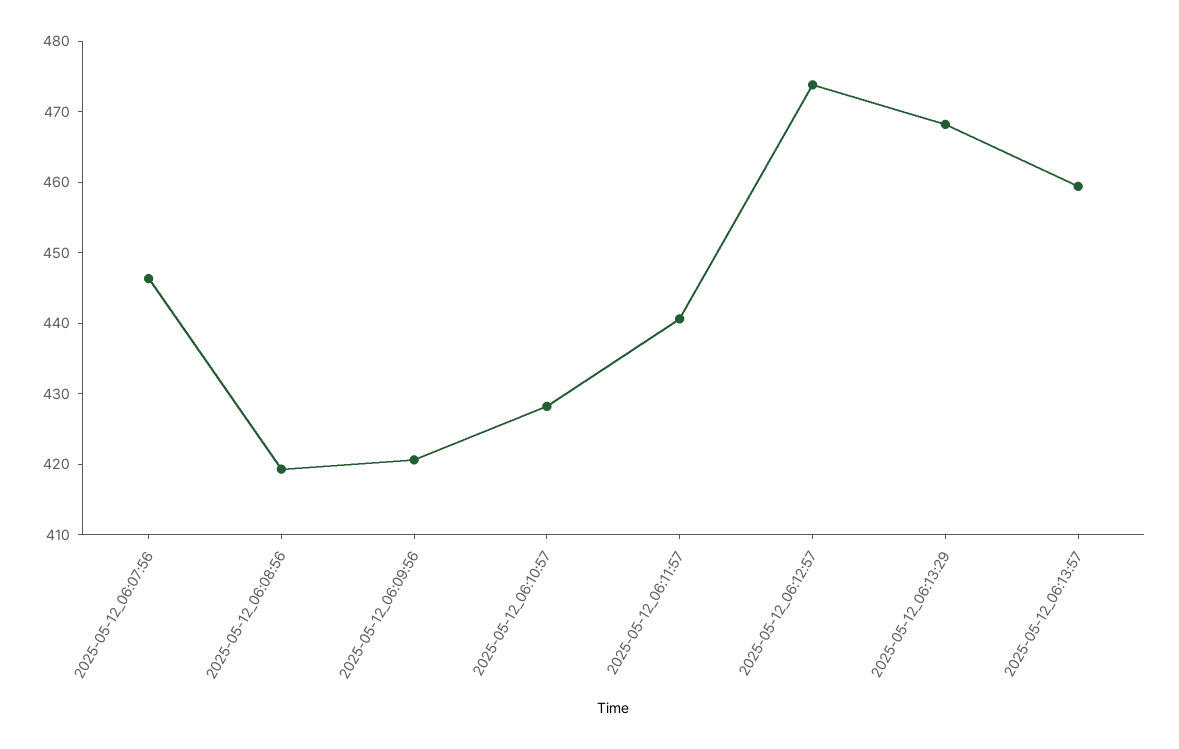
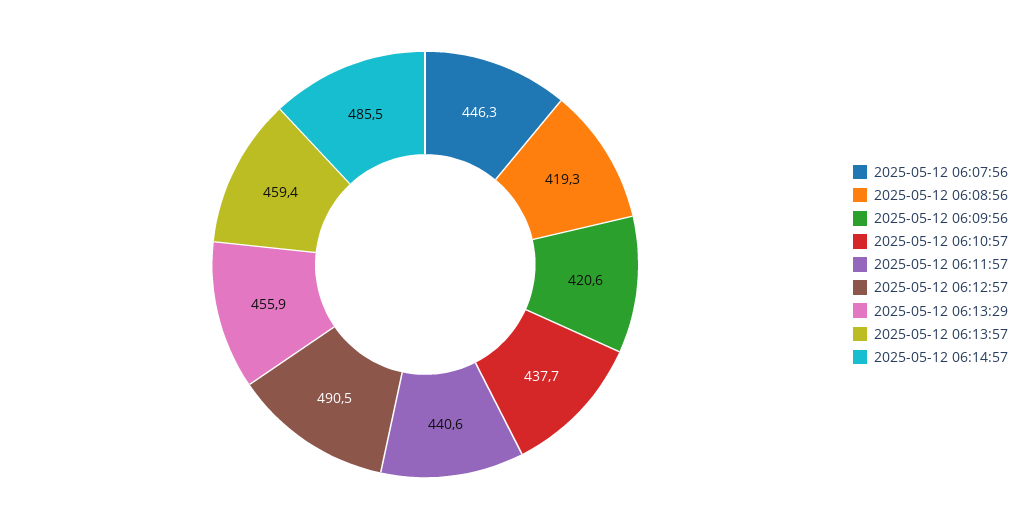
2025-05-12_06:10:57: 428 -> 437.7
2025-05-12_06:12:57: 474 -> 490.5
2025-05-12_06:13:29: 468 -> 455.9
2025-05-12 06:14:57: none -> 485.5

